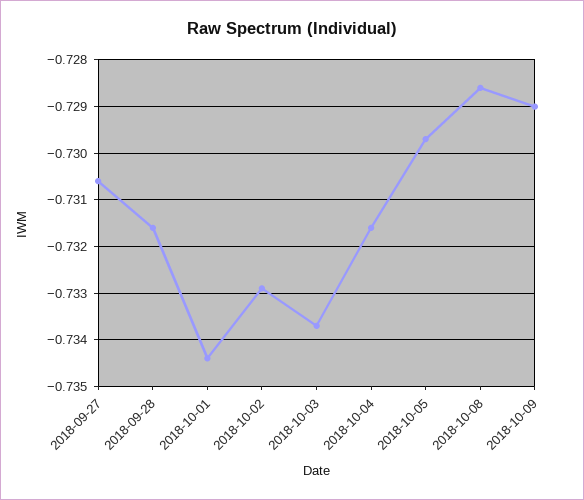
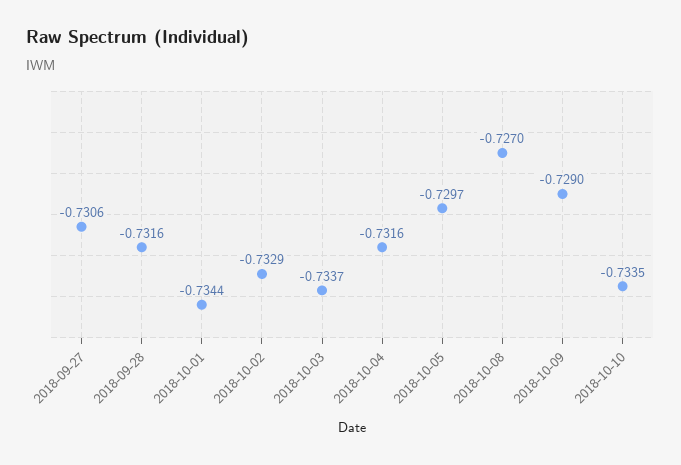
2018-10-08: -0.7285 -> -0.727
2018-10-10: none -> -0.7335

